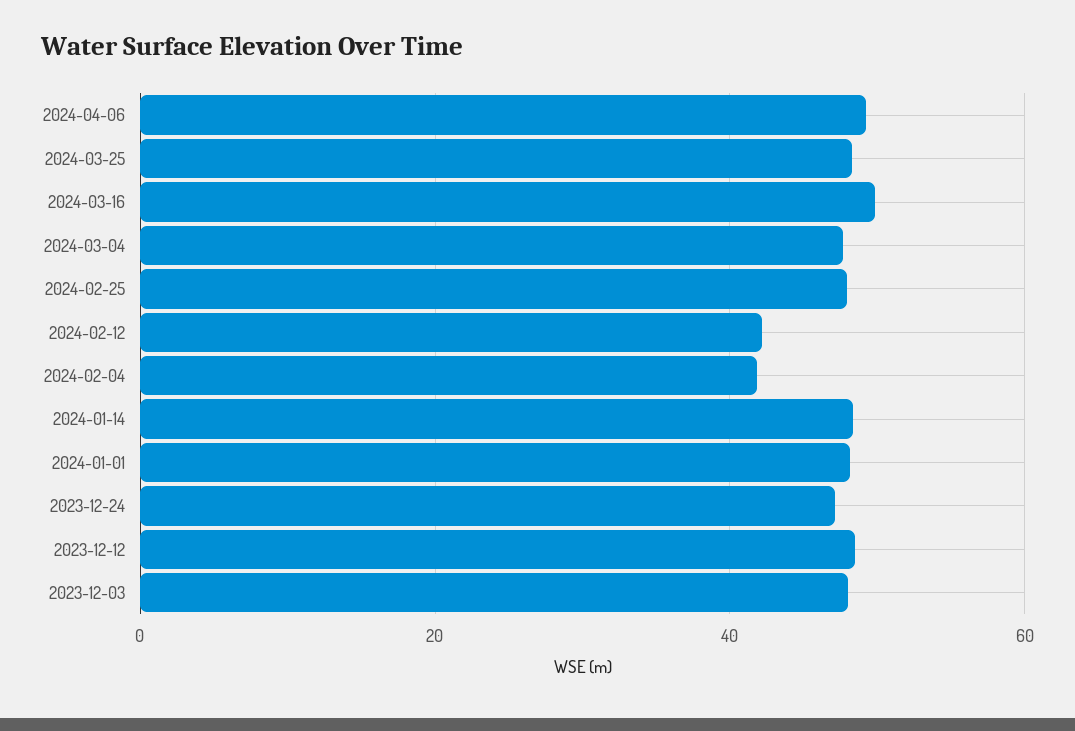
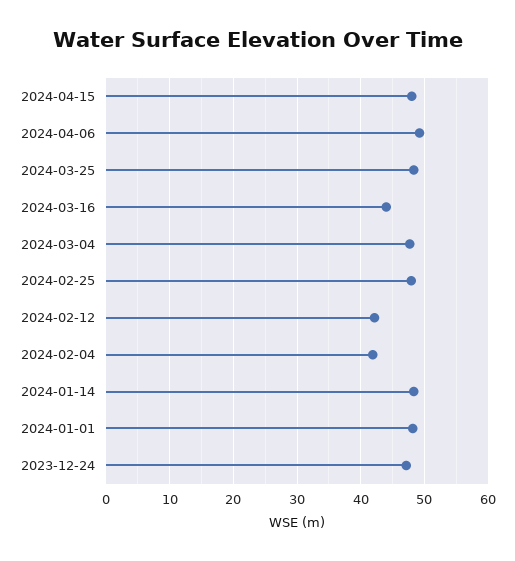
2024-03-16: 50 -> 44
2023-12-12: 48 -> none
2023-12-03: 48 -> none
2024-04-15: none -> 48

